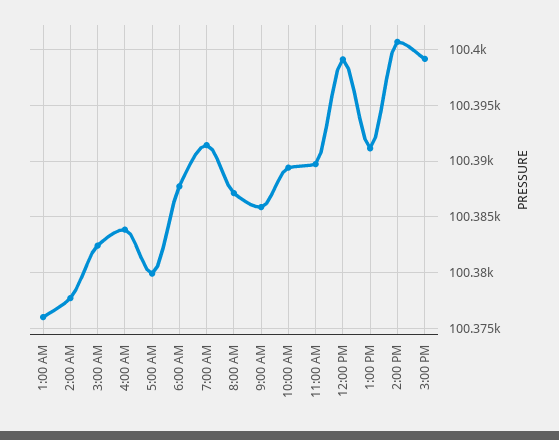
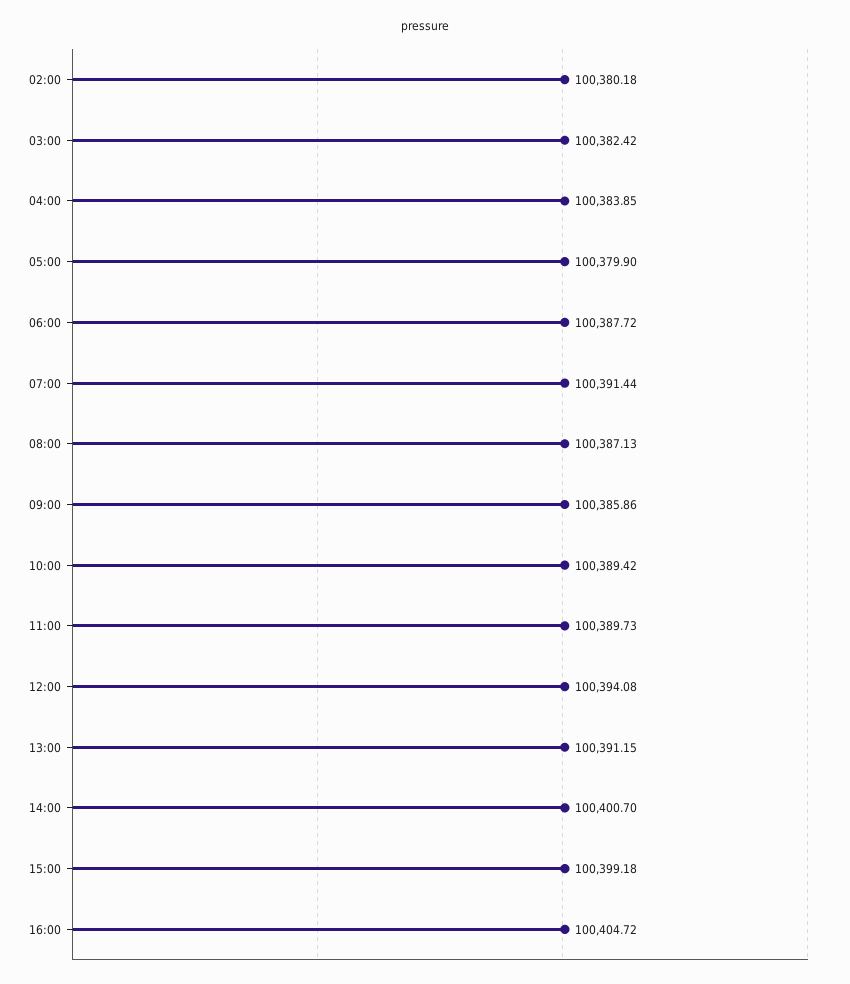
1:00 AM: 100376 -> none
2:00 AM: 100378 -> 100380.18
12:00 PM: 100399 -> 100394.08
16:00: none -> 100404.72

